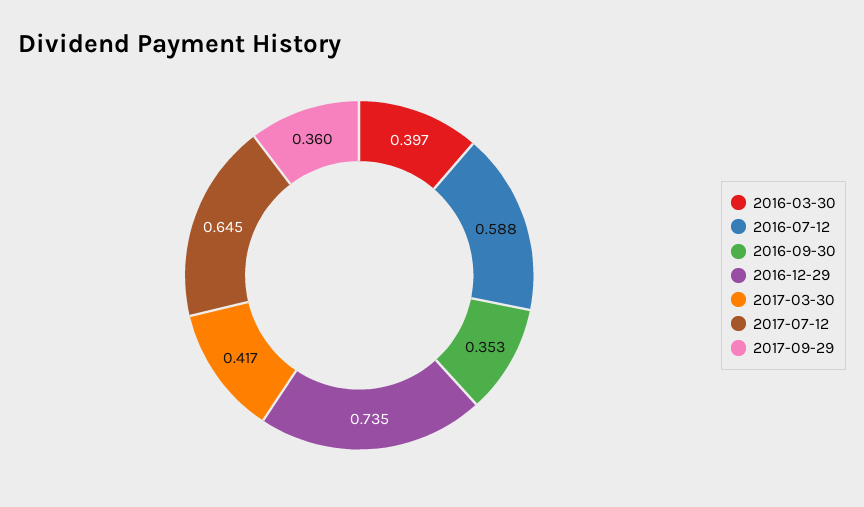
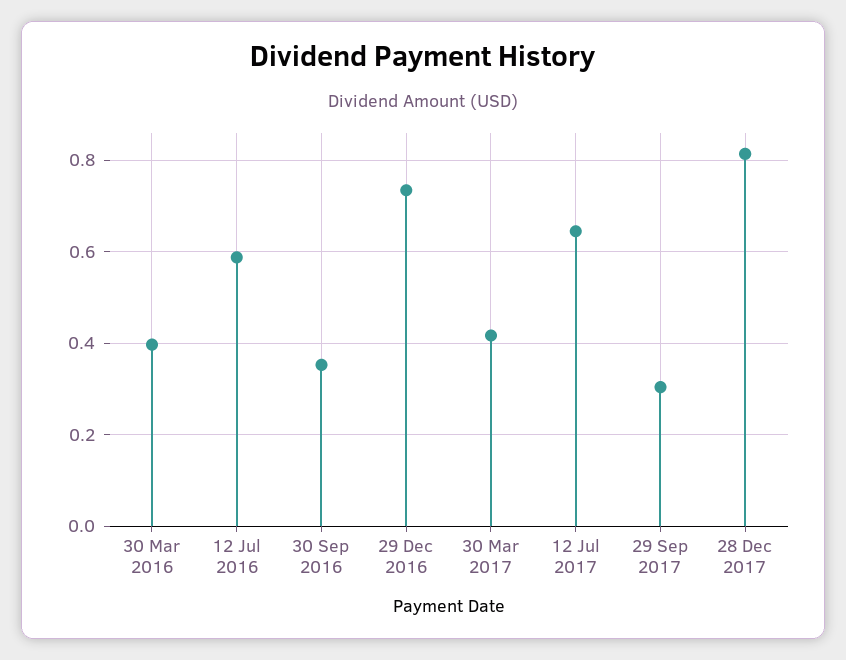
2017-09-29: 0.36 -> 0.3
28 Dec 2017: none -> 0.82

